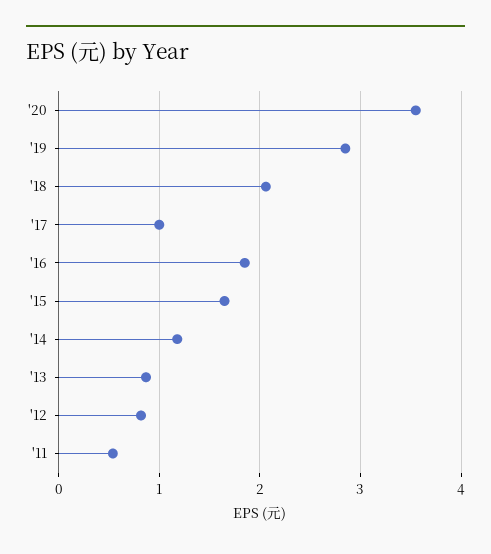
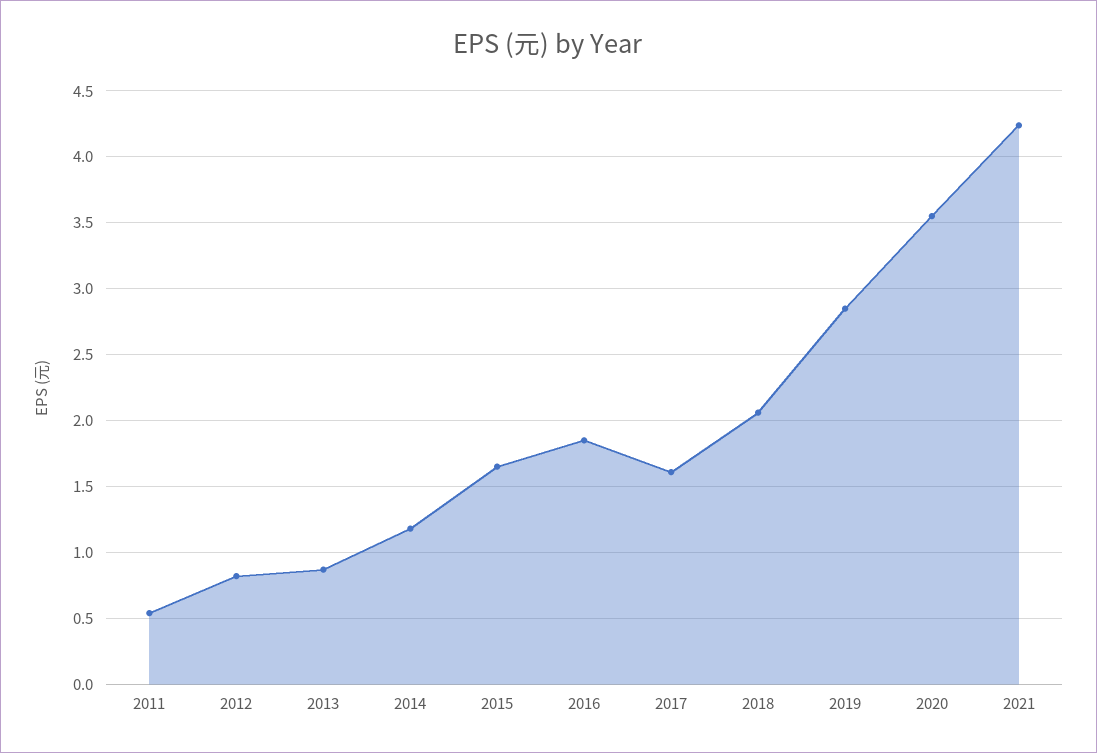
'17: 1 -> 1.6
2021: none -> 4.25

